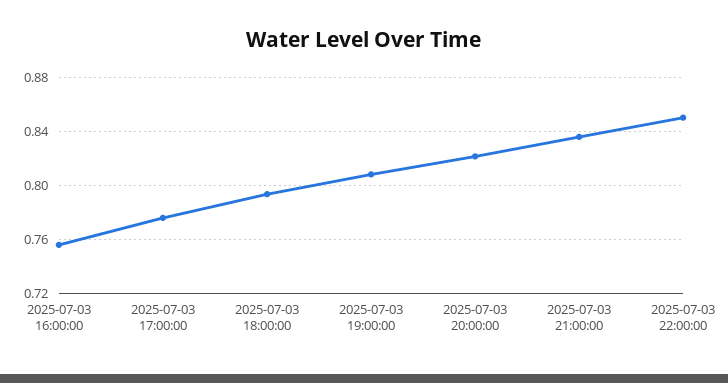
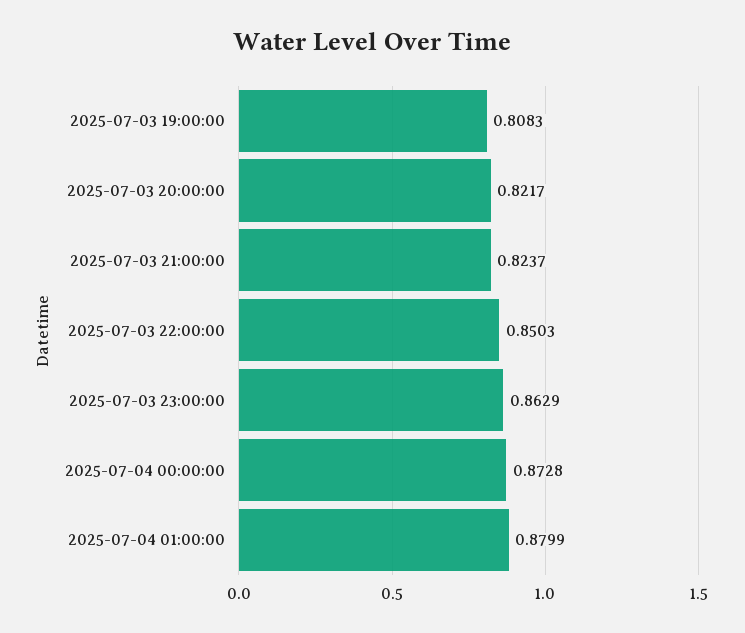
2025-07-03 16:00:00: 0.755 -> none
2025-07-03 17:00:00: 0.775 -> none
2025-07-03 18:00:00: 0.795 -> none
2025-07-03 21:00:00: 0.835 -> 0.8237
2025-07-03 23:00:00: none -> 0.8629
2025-07-04 00:00:00: none -> 0.8728
2025-07-04 01:00:00: none -> 0.8799

